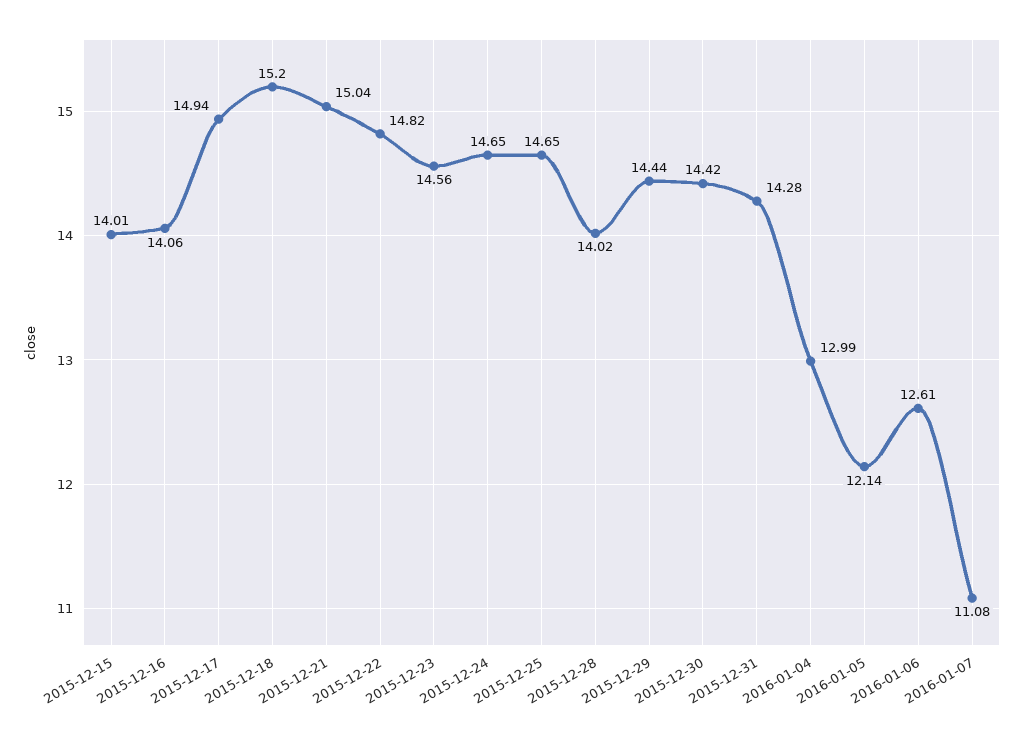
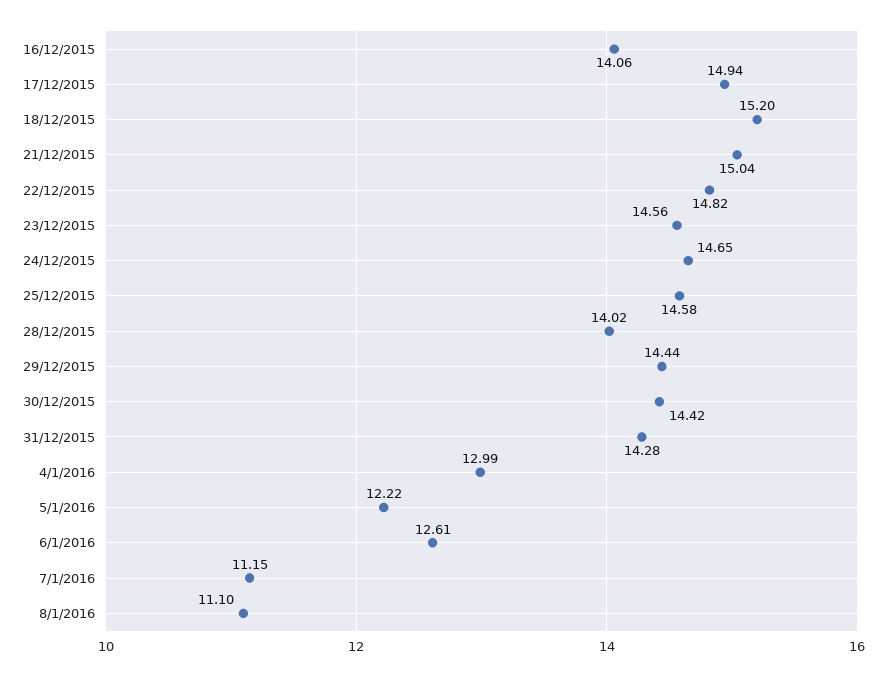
2015-12-15: 14.01 -> none
2015-12-25: 14.65 -> 14.58
2016-01-05: 12.14 -> 12.22
2016-01-07: 11.08 -> 11.15
8/1/2016: none -> 11.1

